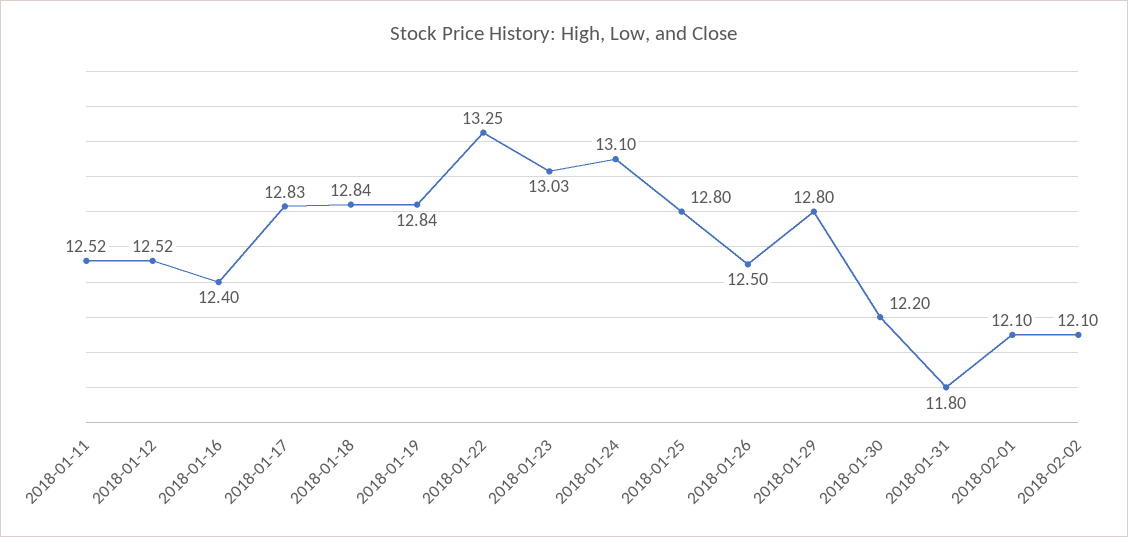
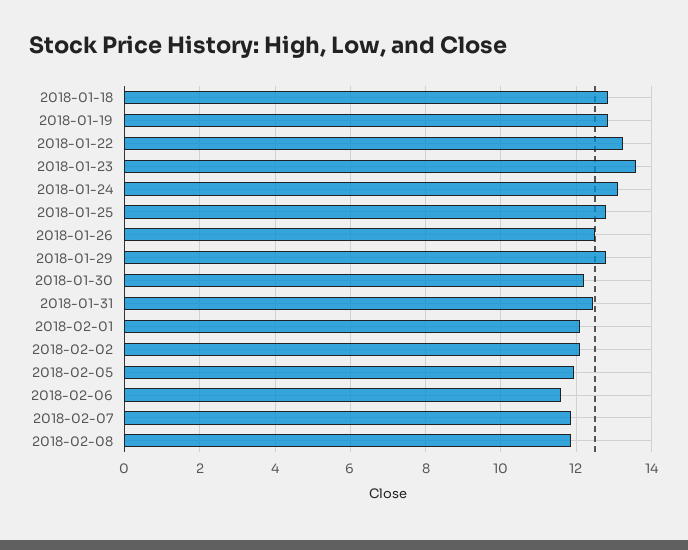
2018-01-11: 12.52 -> none
2018-01-12: 12.52 -> none
2018-01-16: 12.4 -> none
2018-01-17: 12.83 -> none
2018-01-23: 13.03 -> 13.6
2018-01-31: 11.8 -> 12.4
2018-02-05: none -> 12
2018-02-06: none -> 11.6
2018-02-07: none -> 11.8
2018-02-08: none -> 11.8

